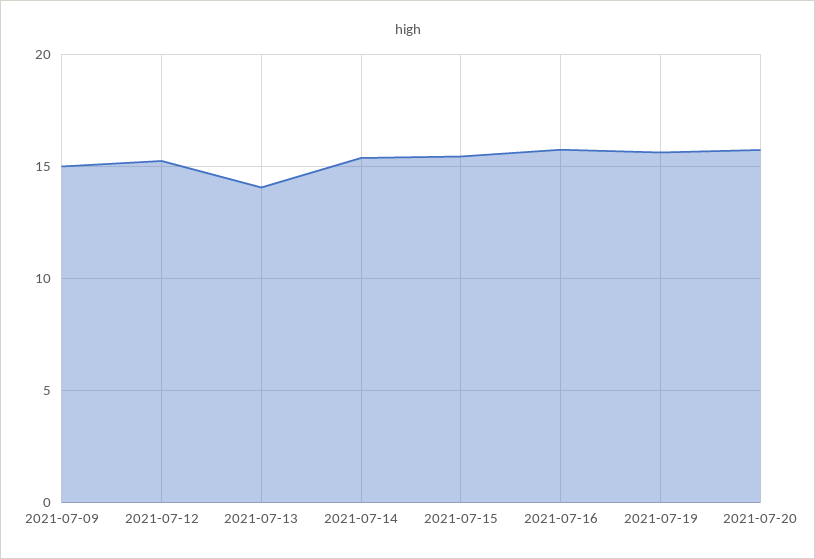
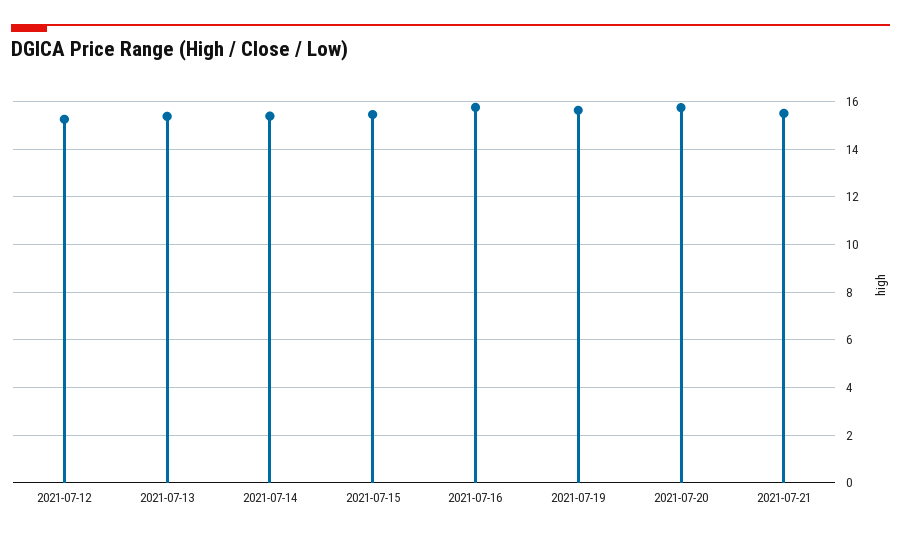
2021-07-09: 15 -> none
2021-07-13: 14 -> 15.5
2021-07-21: none -> 15.5

